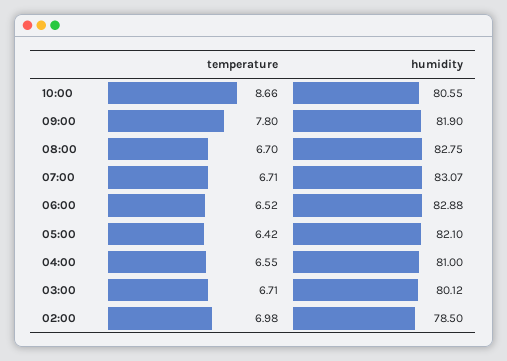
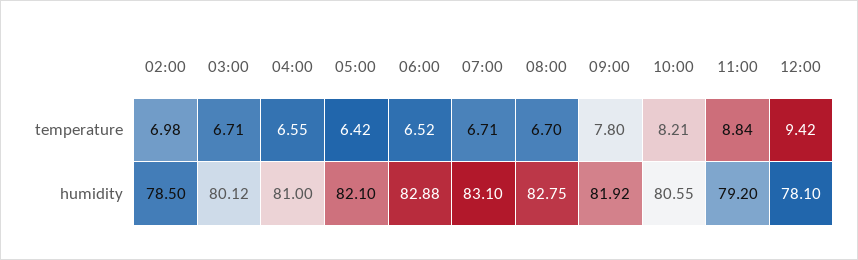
temperature, 10:00: 8.66 -> 8.21
humidity, 09:00: 81.9 -> 81.92
humidity, 07:00: 83.07 -> 83.1
temperature, 11:00: none -> 8.84
temperature, 12:00: none -> 9.42
humidity, 11:00: none -> 79.2
humidity, 12:00: none -> 78.1

